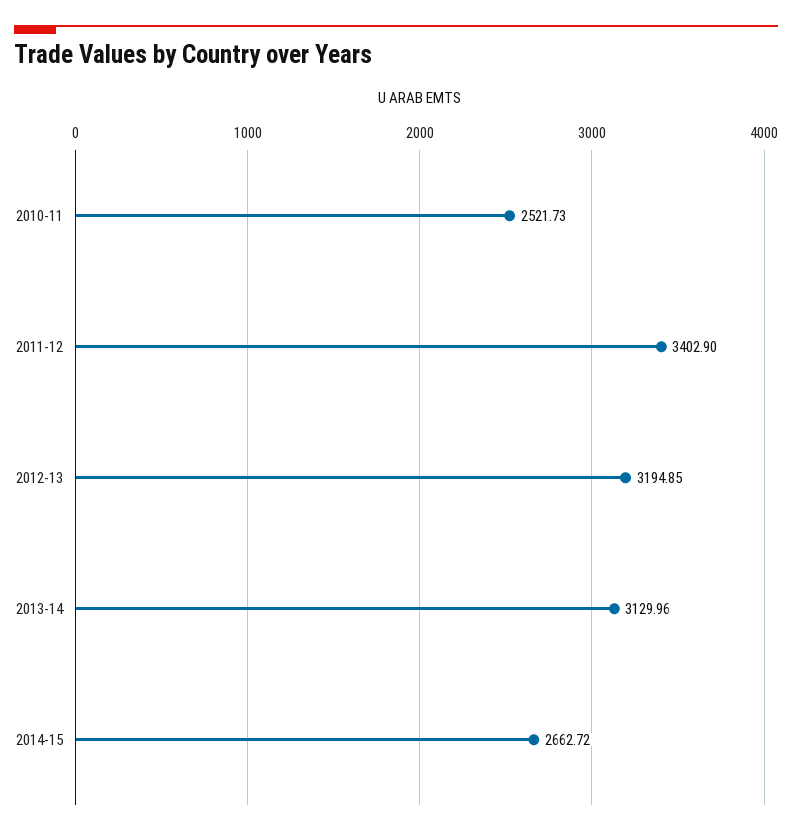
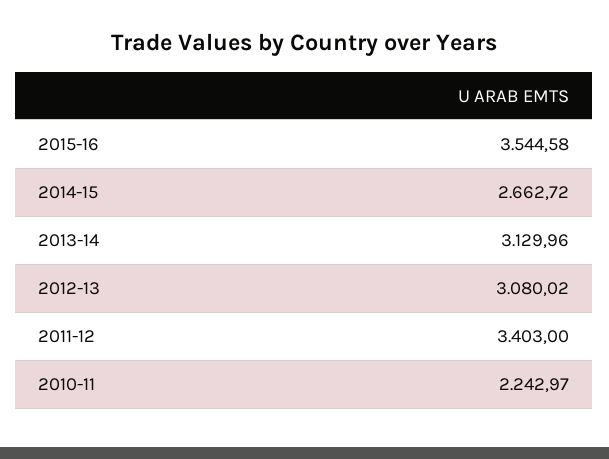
2010-11: 2521.73 -> 2242.97
2011-12: 3402.9 -> 3403
2012-13: 3194.85 -> 3080.02
2015-16: none -> 3544.58

